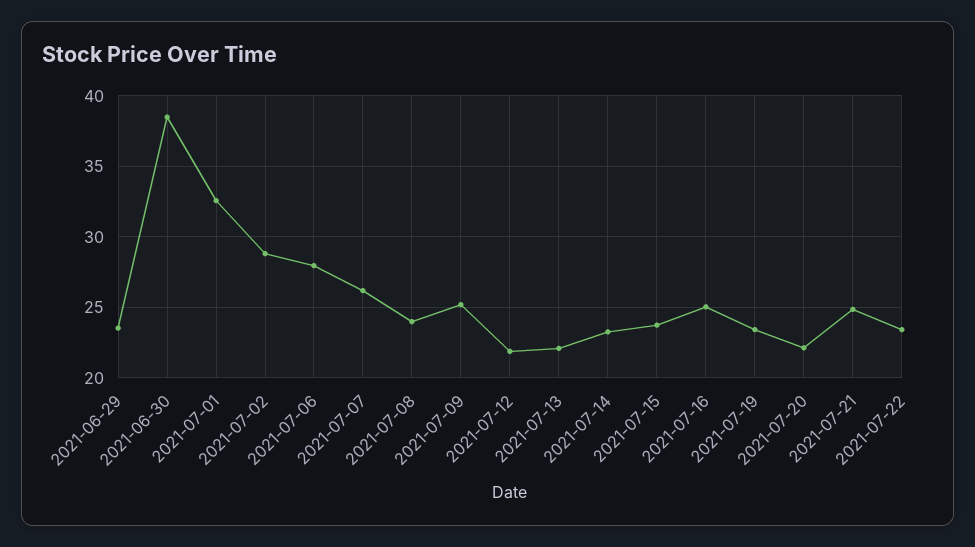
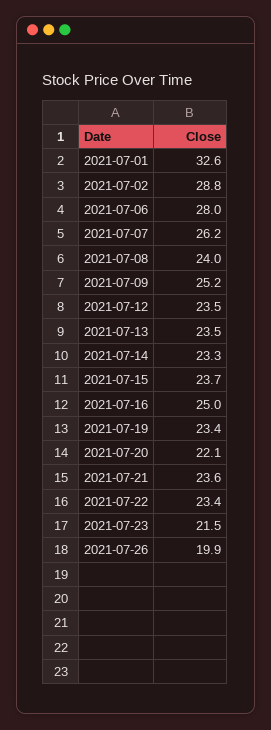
2021-06-29: 23.5 -> none
2021-06-30: 38.5 -> none
2021-07-12: 22 -> 23.5
2021-07-13: 22 -> 23.5
2021-07-21: 25 -> 23.6
2021-07-23: none -> 21.5
2021-07-26: none -> 19.9

